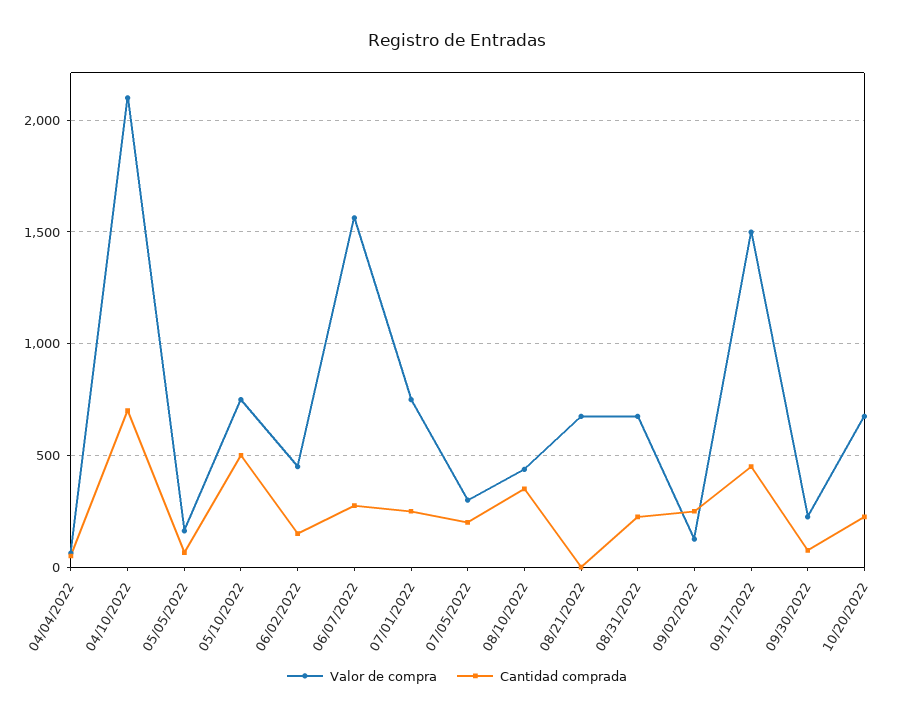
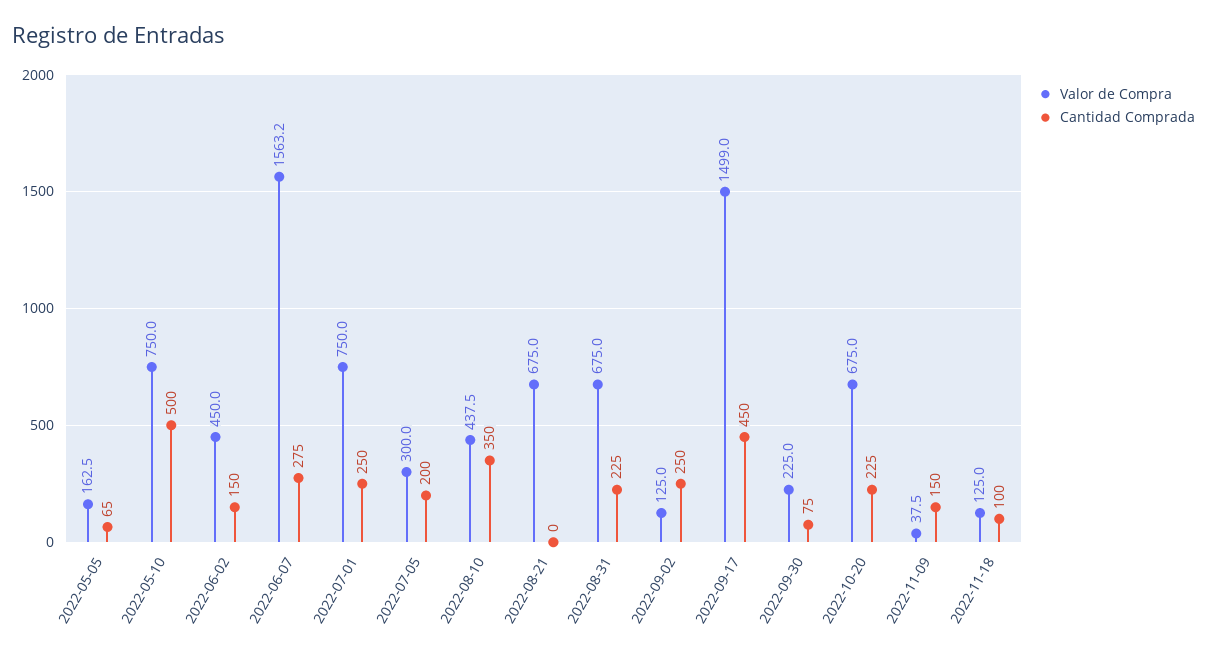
Valor de compra, 04/04/2022: 50 -> none
Cantidad comprada, 04/04/2022: 50 -> none
Valor de compra, 04/10/2022: 2100 -> none
Cantidad comprada, 04/10/2022: 700 -> none
Valor de compra, 2022-11-09: none -> 37.5
Cantidad comprada, 2022-11-09: none -> 150
Valor de compra, 2022-11-18: none -> 125
Cantidad comprada, 2022-11-18: none -> 100

